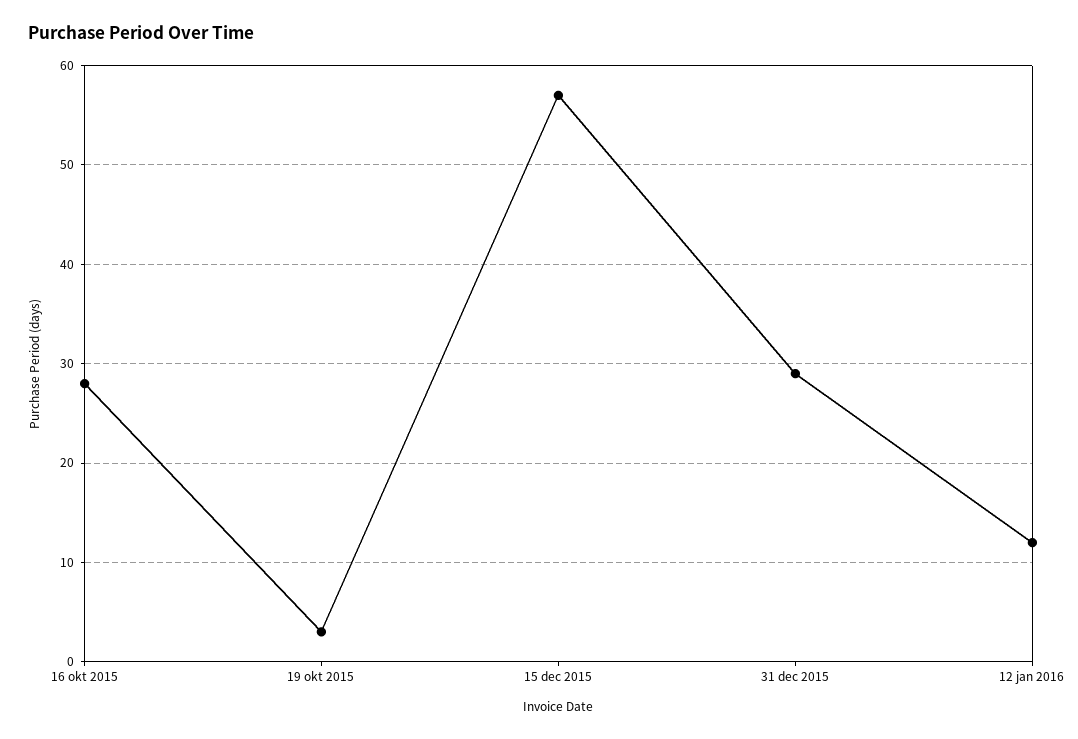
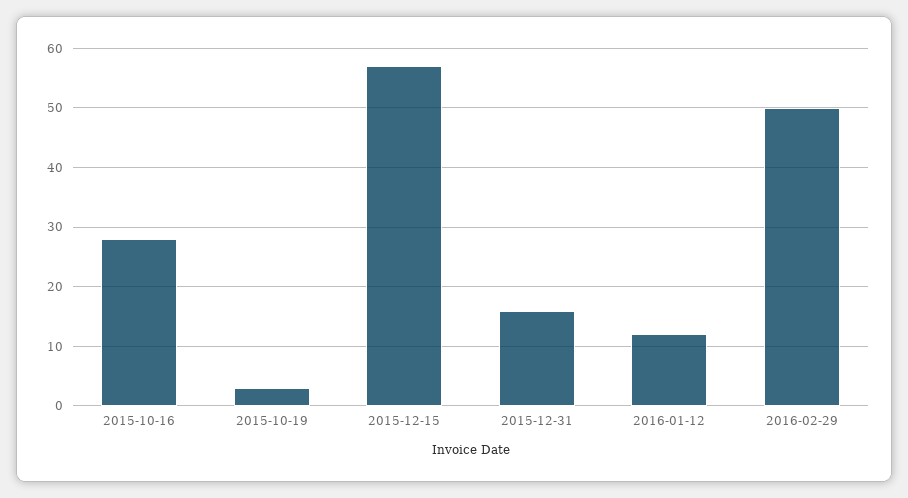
31 dec 2015: 29 -> 15
2016-02-29: none -> 50

